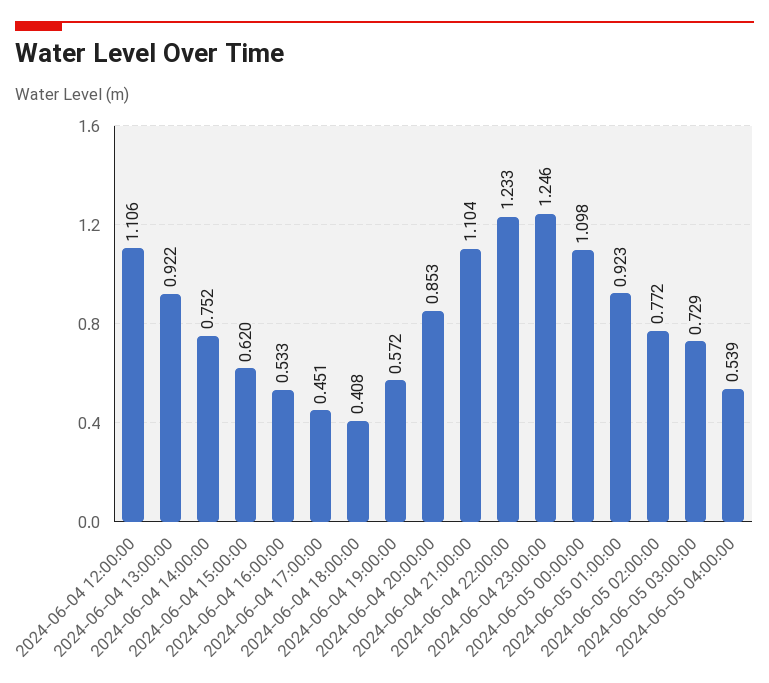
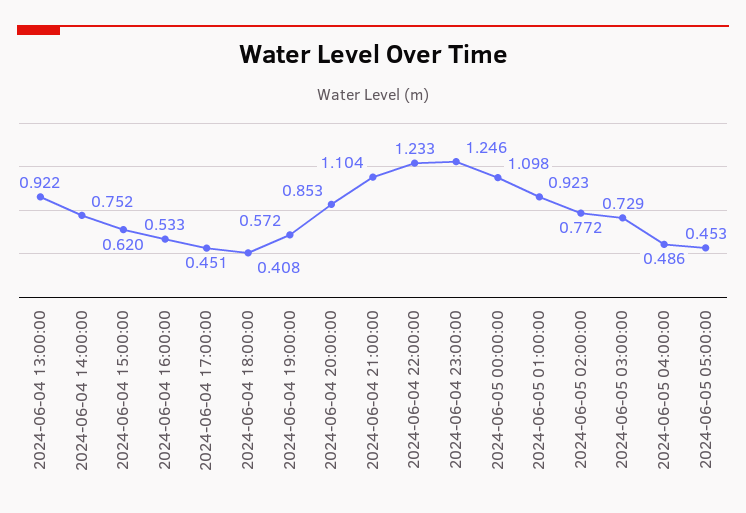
2024-06-04 12:00:00: 1.106 -> none
2024-06-05 04:00:00: 0.539 -> 0.486
2024-06-05 05:00:00: none -> 0.453

